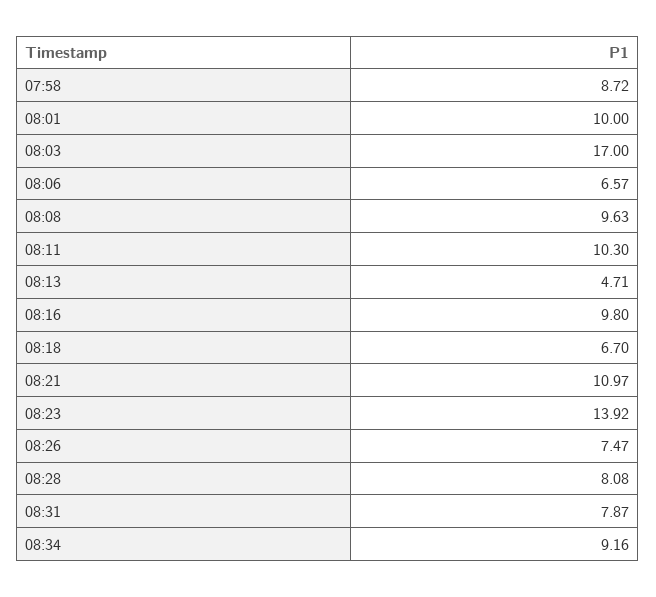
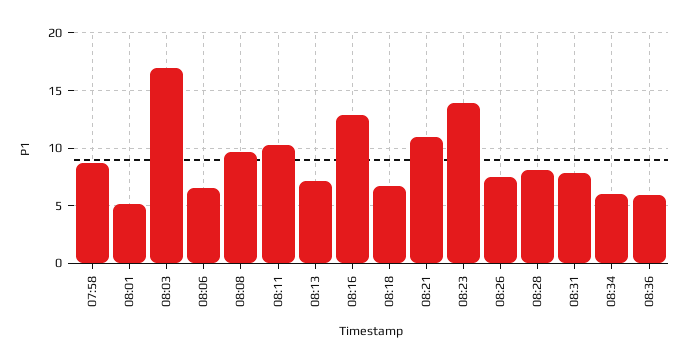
08:01: 10 -> 5
08:13: 4.71 -> 7
08:16: 9.8 -> 13
08:34: 9.16 -> 6
08:36: none -> 6

